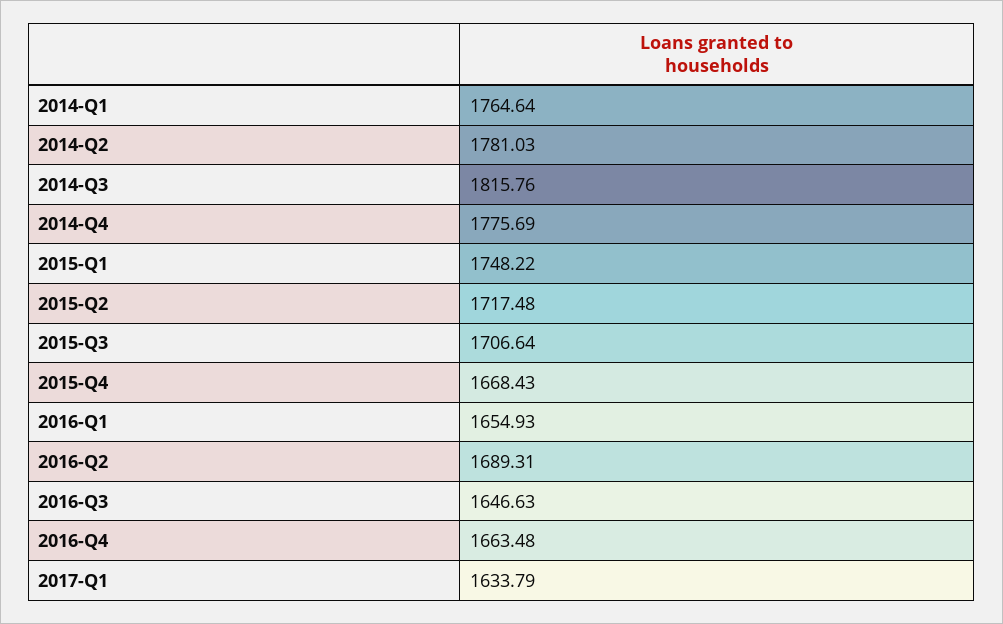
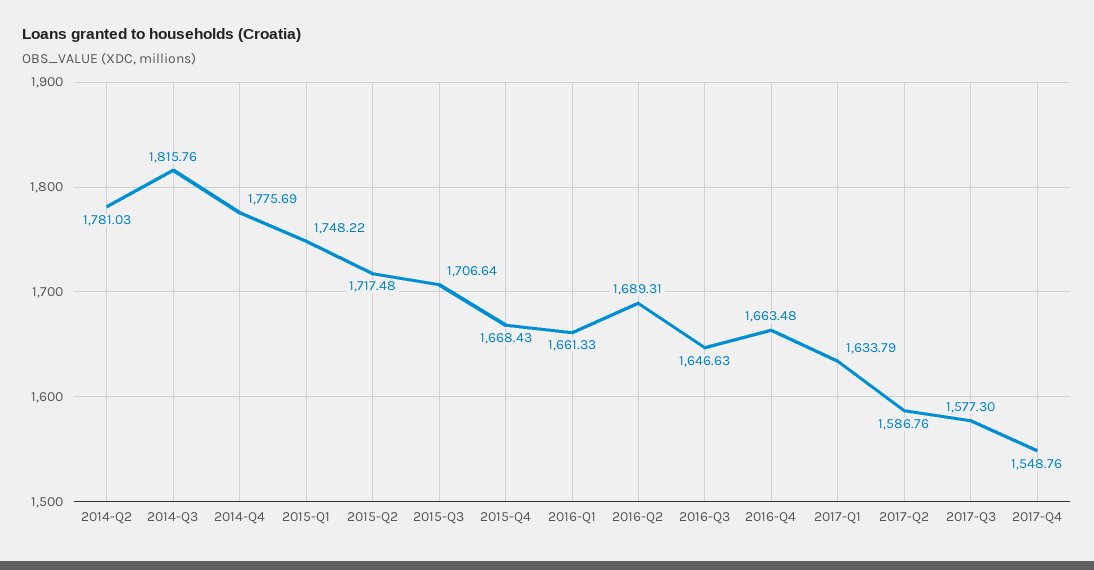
2014-Q1: 1764.64 -> none
2016-Q1: 1654.93 -> 1661.33
2017-Q2: none -> 1586.76
2017-Q3: none -> 1577.3
2017-Q4: none -> 1548.76

